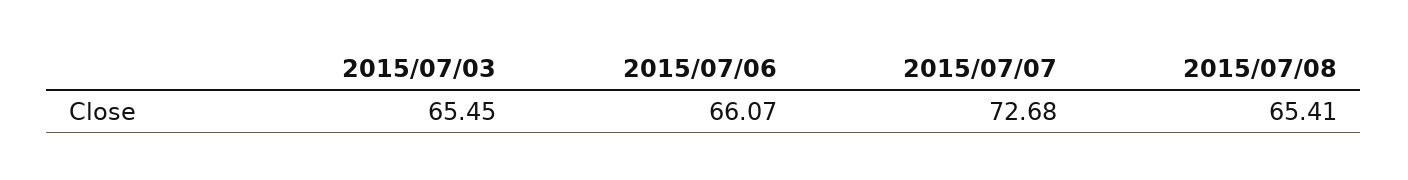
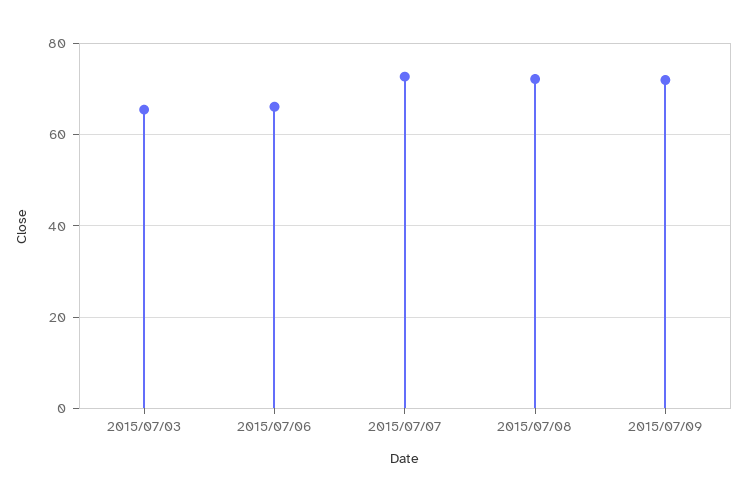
2015/07/08: 65.41 -> 72
2015/07/09: none -> 72

